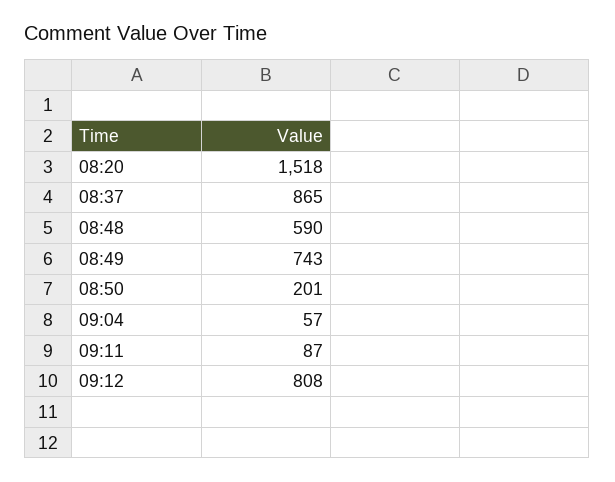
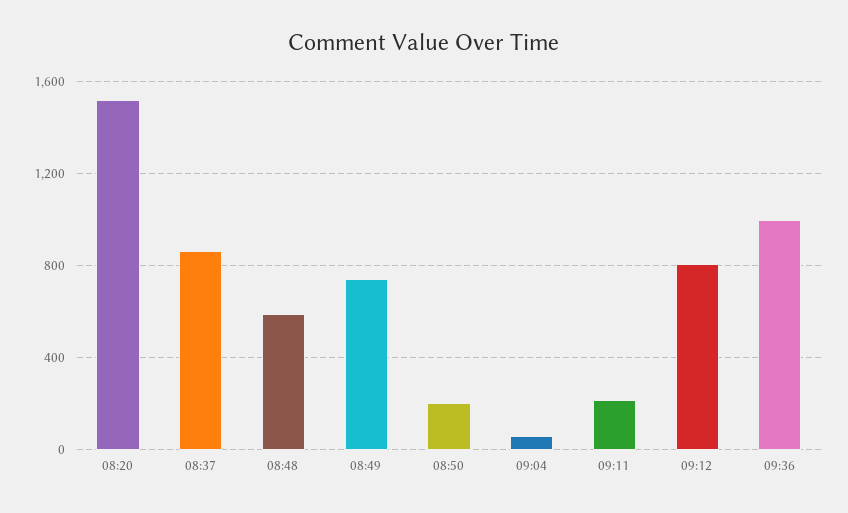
09:11: 87 -> 200
09:36: none -> 1000

